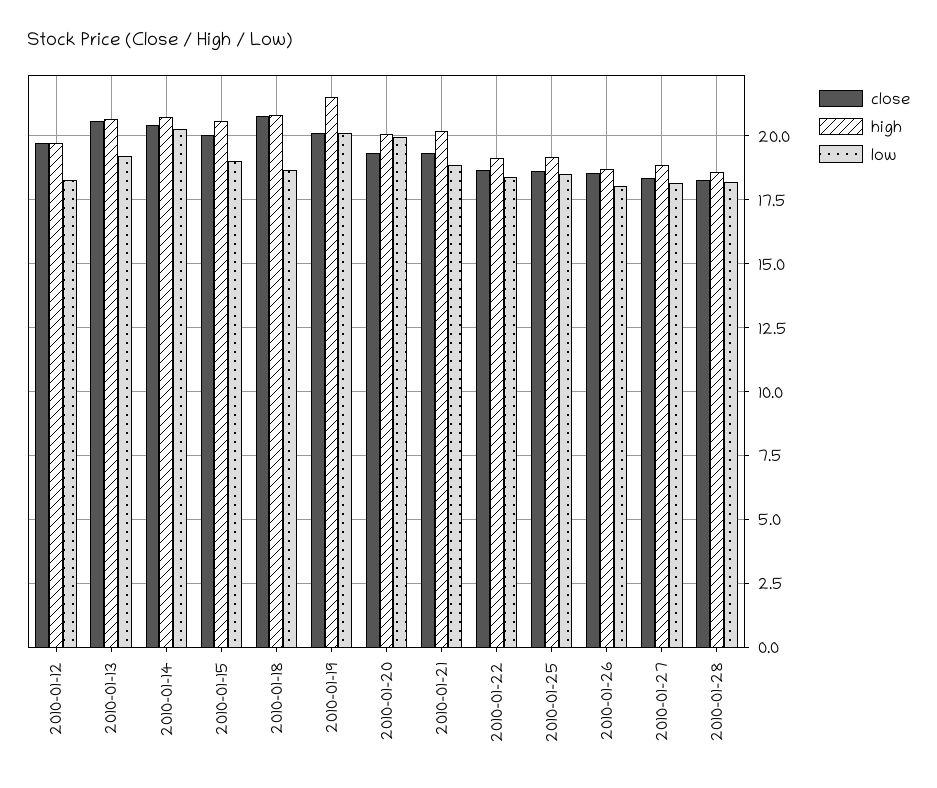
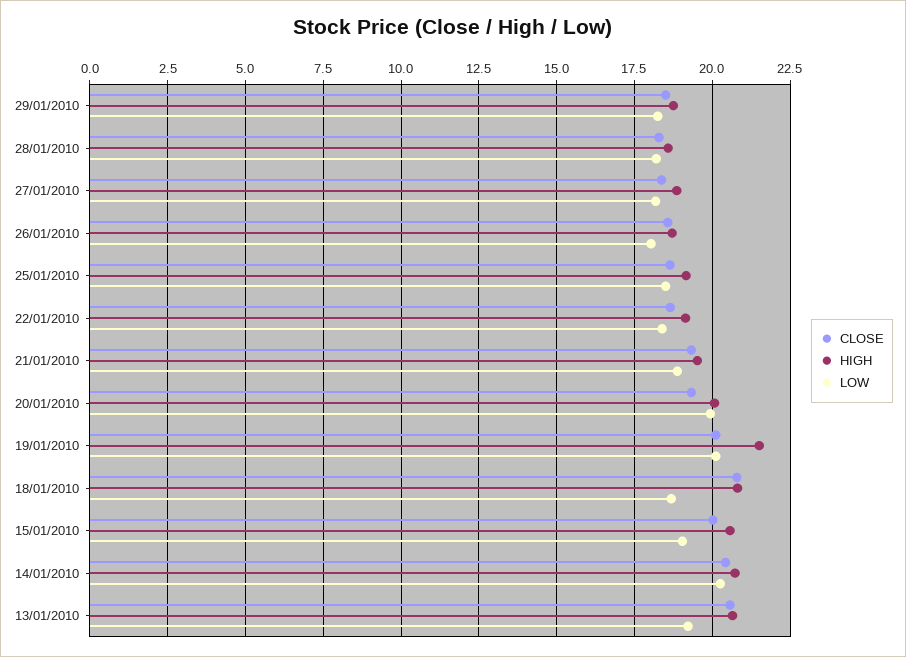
close, 2010-01-12: 19.75 -> none
high, 2010-01-12: 19.75 -> none
low, 2010-01-12: 18.25 -> none
high, 2010-01-21: 20.25 -> 19.5
close, 29/01/2010: none -> 18.5
high, 29/01/2010: none -> 18.75
low, 29/01/2010: none -> 18.25

